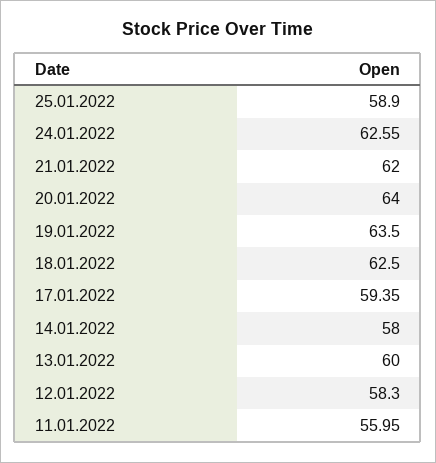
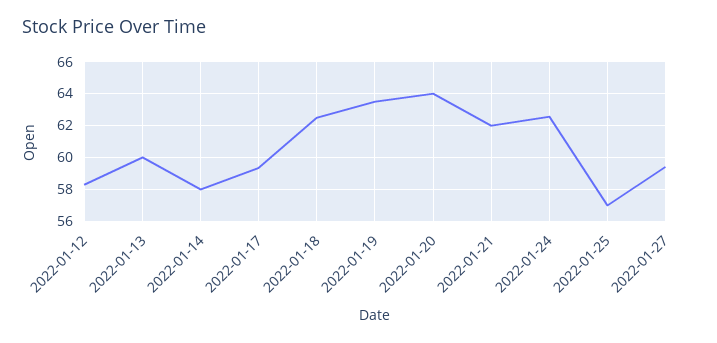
25.01.2022: 58.9 -> 57
11.01.2022: 55.95 -> none
2022-01-27: none -> 59.5

